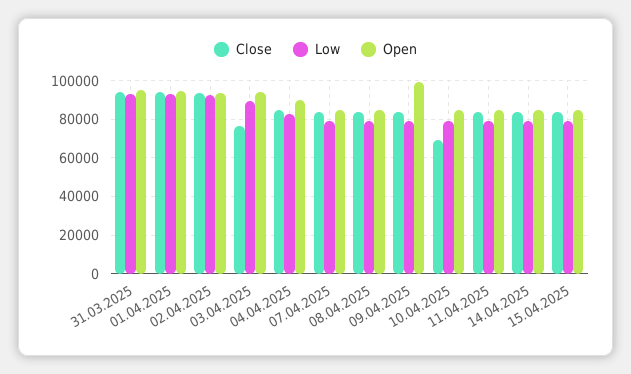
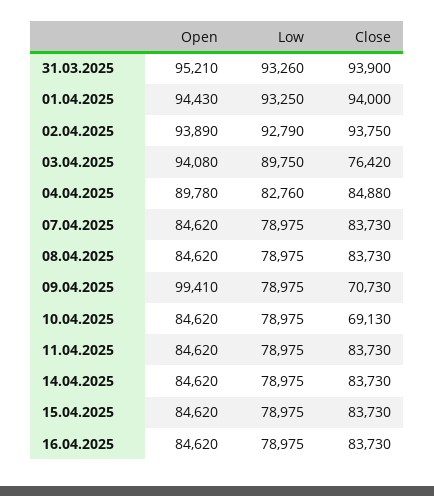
Close, 09.04.2025: 85000 -> 70730
Open, 16.04.2025: none -> 84620
Low, 16.04.2025: none -> 78975
Close, 16.04.2025: none -> 83730

